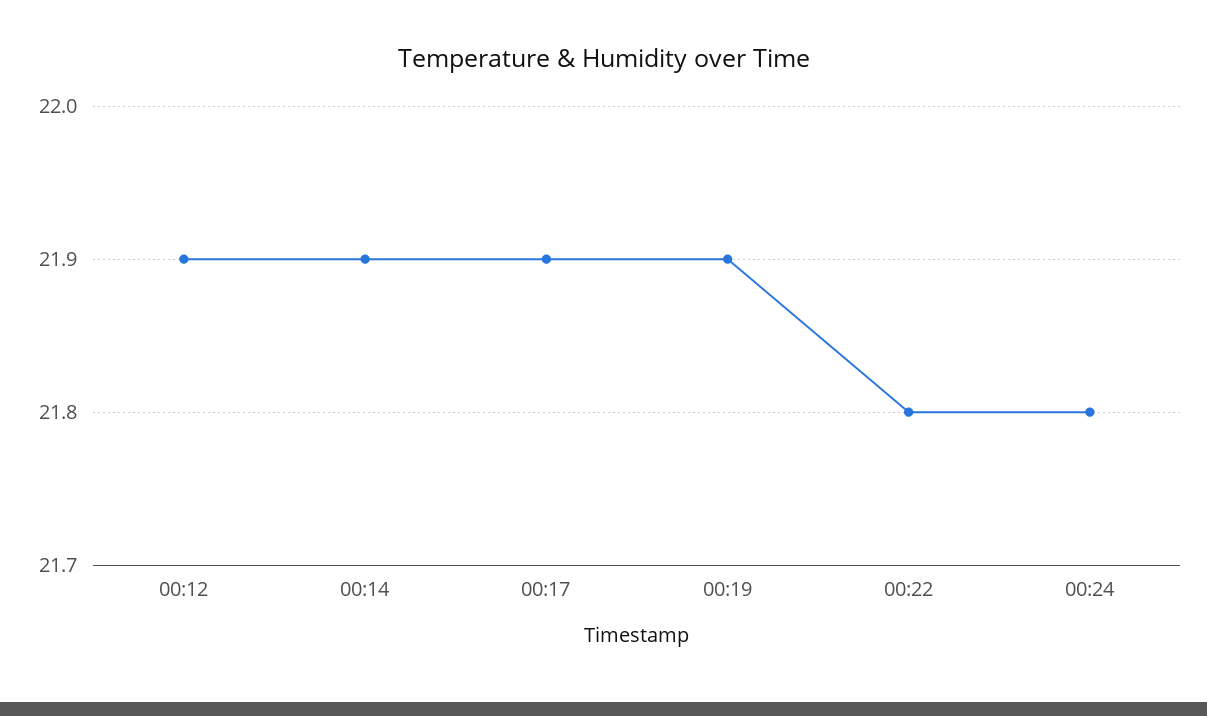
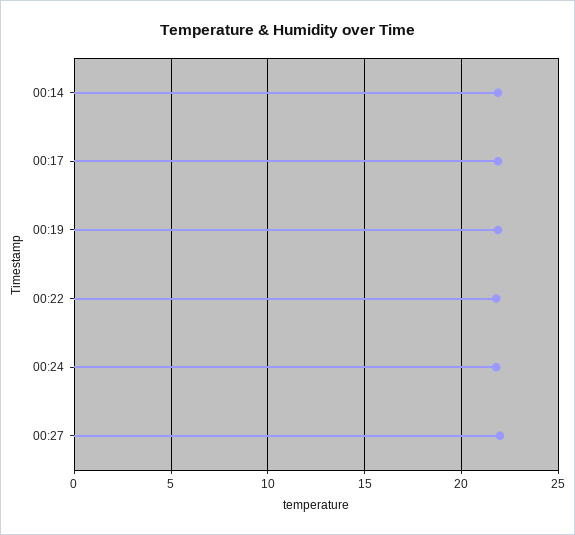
00:12: 21.9 -> none
00:27: none -> 22

